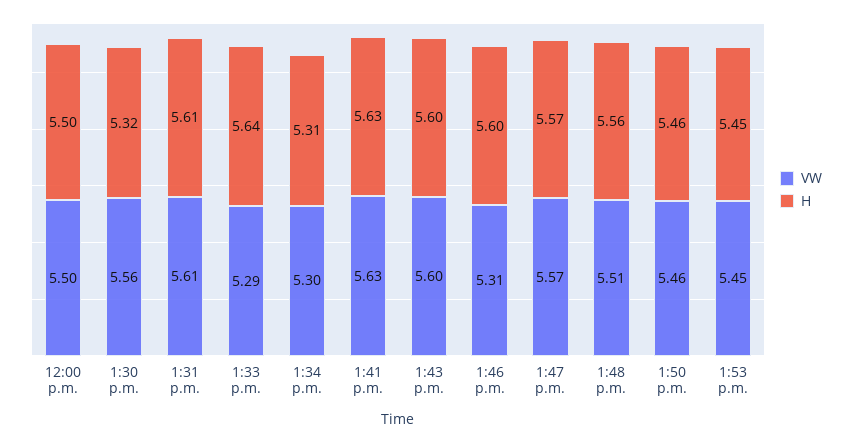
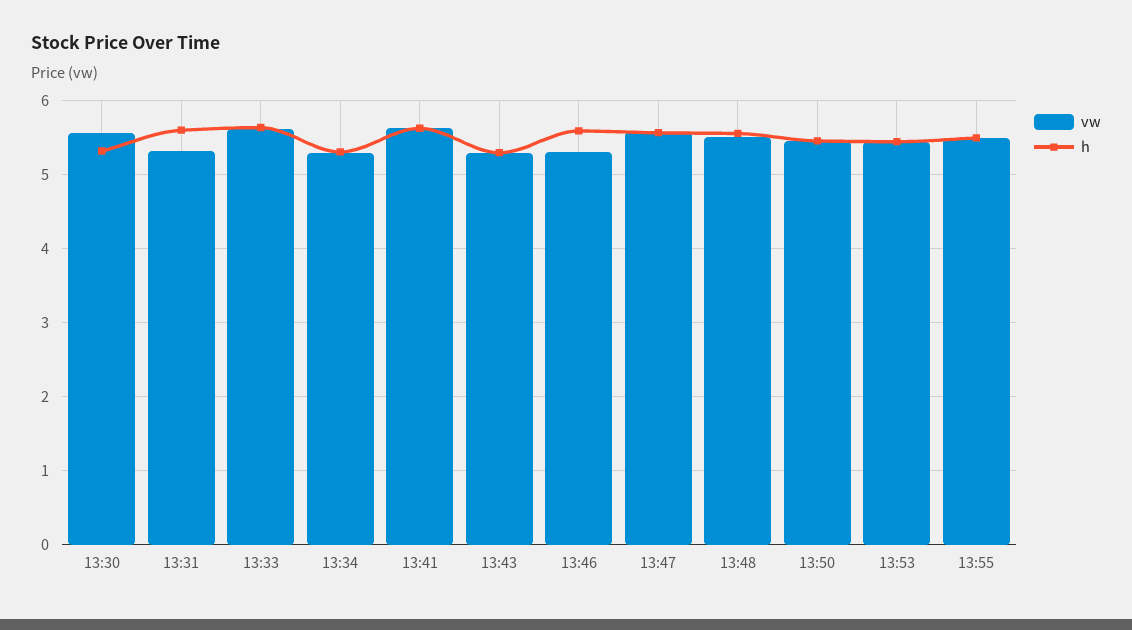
VW, 12:00 p.m.: 5.5 -> none
H, 12:00 p.m.: 5.5 -> none
VW, 1:31 p.m.: 5.61 -> 5.3
VW, 1:33 p.m.: 5.29 -> 5.6
VW, 1:43 p.m.: 5.6 -> 5.3
H, 1:43 p.m.: 5.6 -> 5.3
VW, 13:55: none -> 5.5
H, 13:55: none -> 5.5

